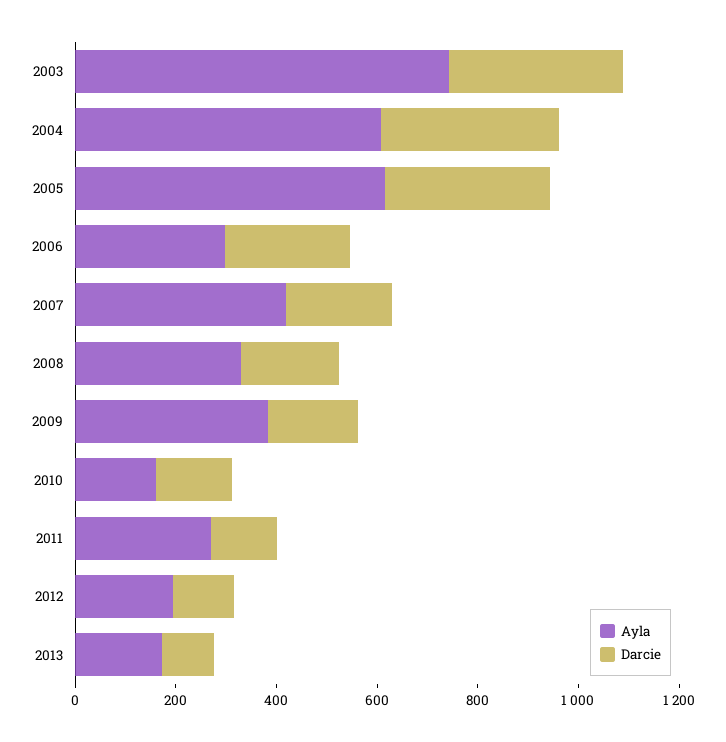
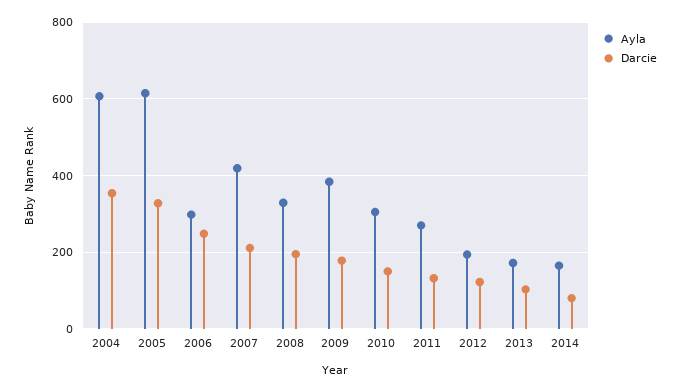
Ayla, 2003: 750 -> none
Darcie, 2003: 350 -> none
Ayla, 2010: 150 -> 300
Ayla, 2014: none -> 160
Darcie, 2014: none -> 80

